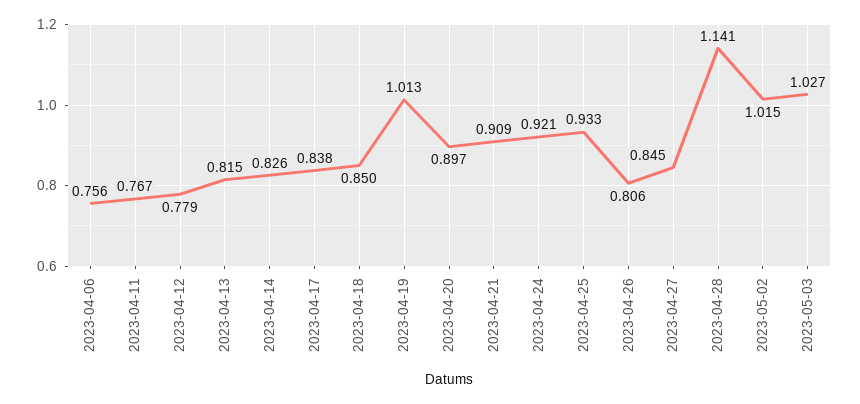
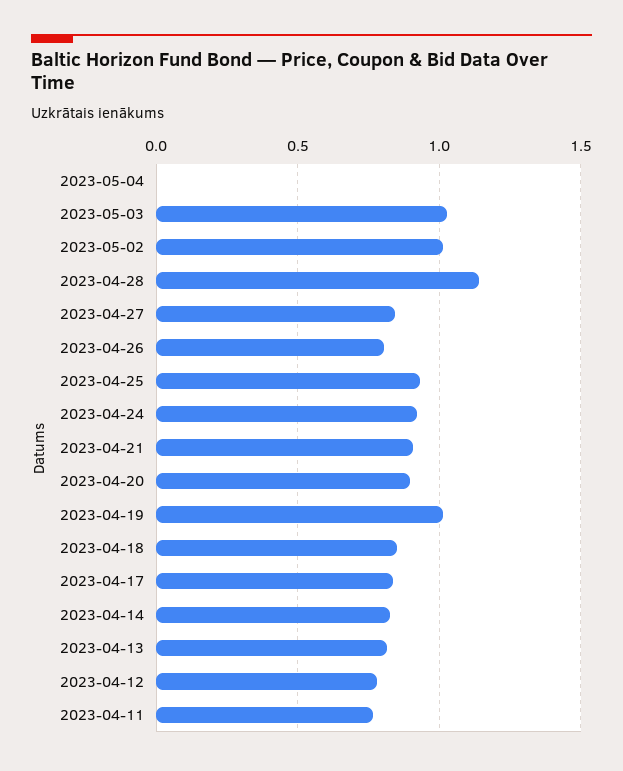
2023-04-06: 0.756 -> none
2023-05-04: none -> 0

